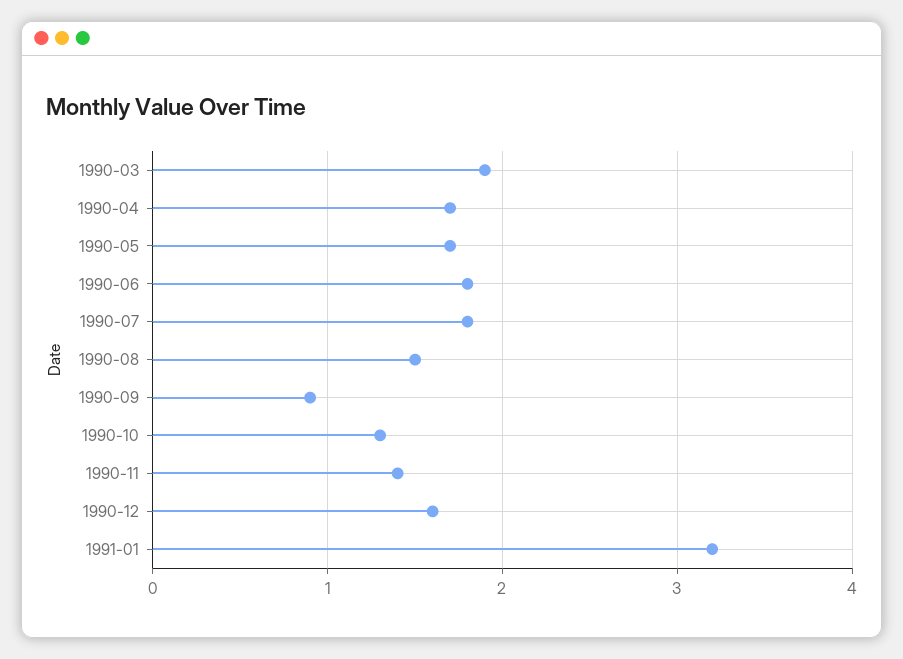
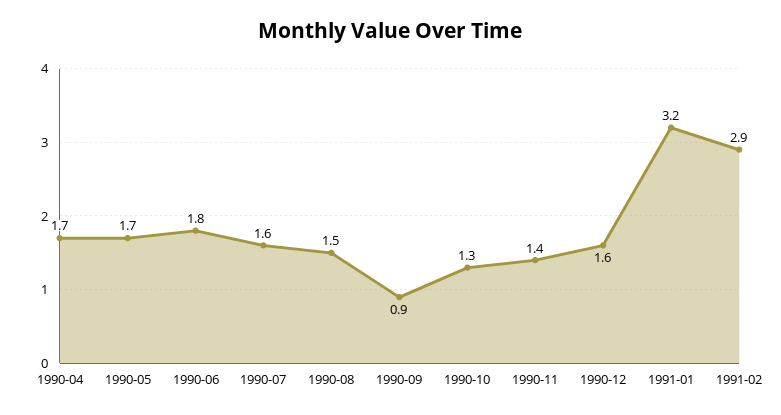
1990-03: 1.9 -> none
1990-07: 1.8 -> 1.6
1991-02: none -> 2.9

